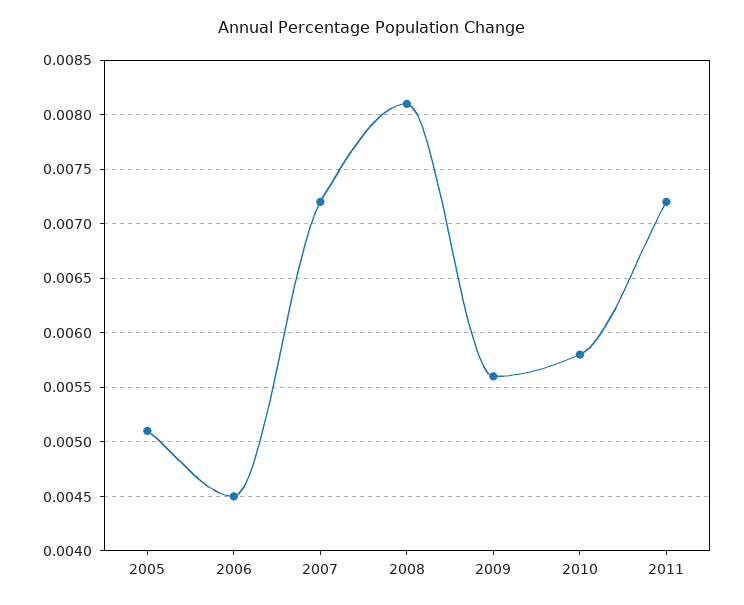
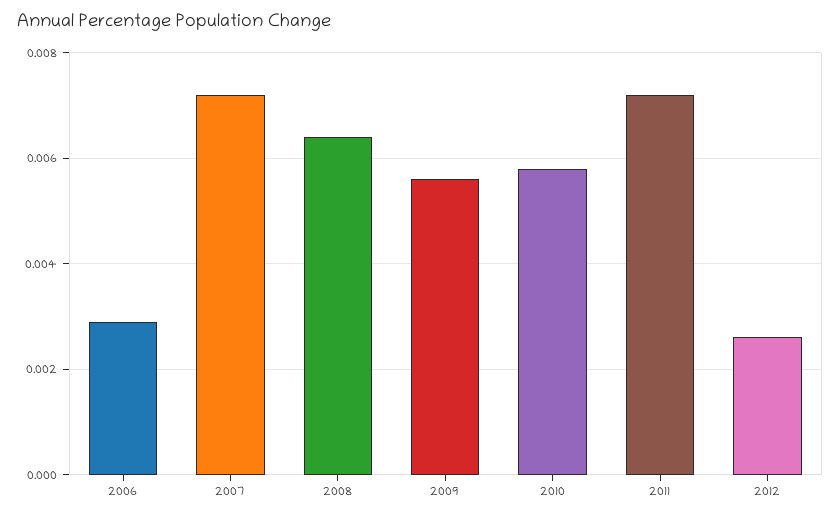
2005: 0.0051 -> none
2006: 0.0045 -> 0.003
2008: 0.0081 -> 0.0065
2012: none -> 0.0025

